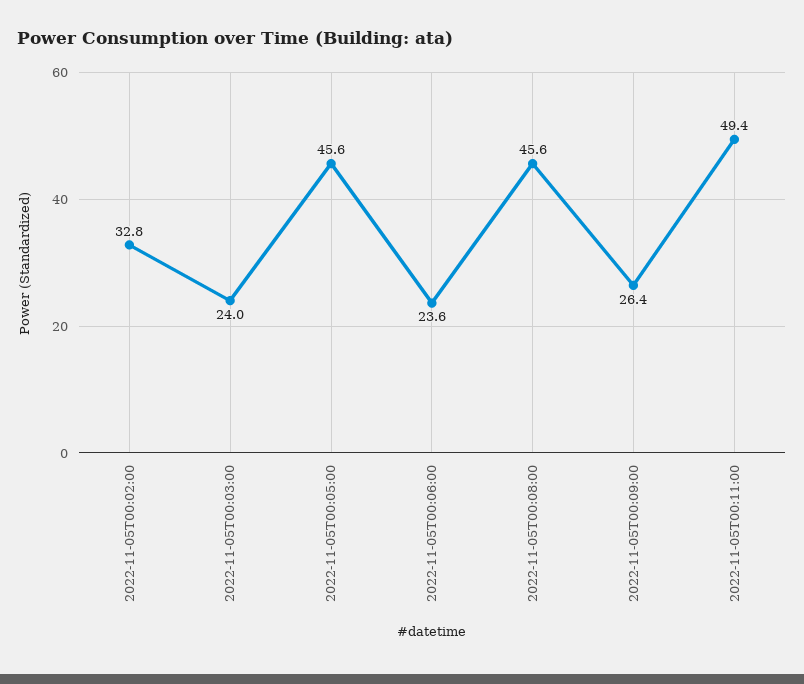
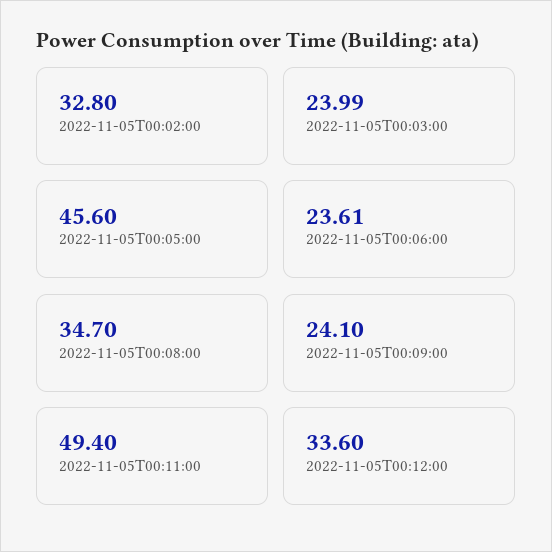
2022-11-05T00:08:00: 45.6 -> 34.7
2022-11-05T00:09:00: 26.4 -> 24.1
2022-11-05T00:12:00: none -> 33.6

